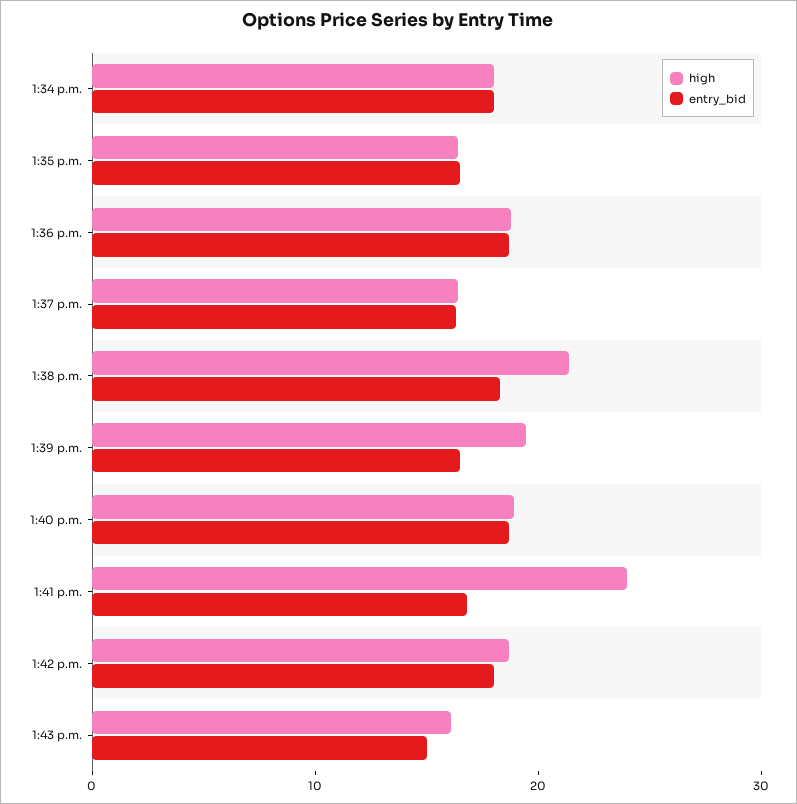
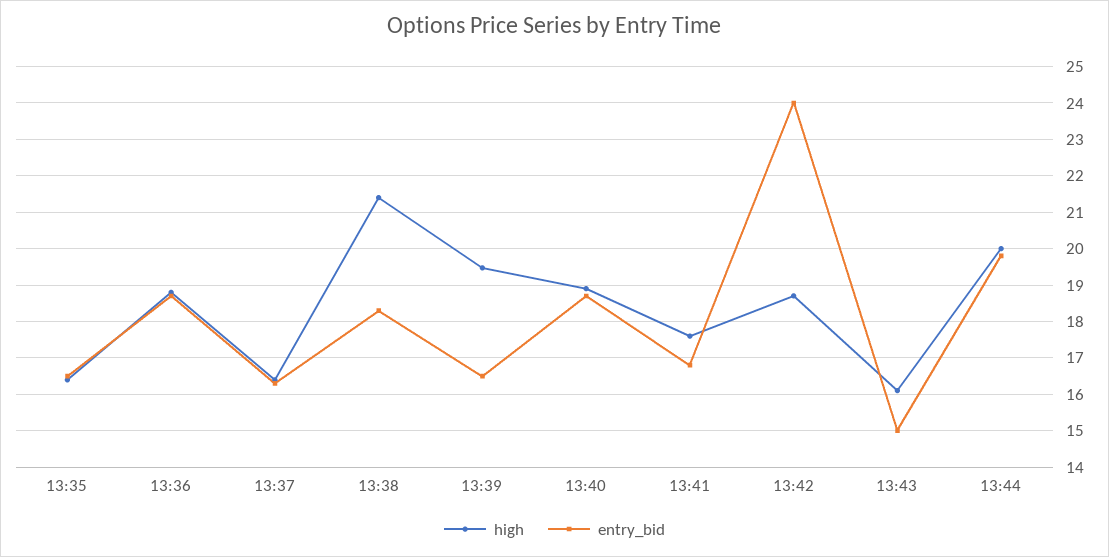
high, 1:34 p.m.: 18 -> none
entry_bid, 1:34 p.m.: 18 -> none
high, 1:41 p.m.: 24 -> 17.6
entry_bid, 1:42 p.m.: 18 -> 24
high, 13:44: none -> 20
entry_bid, 13:44: none -> 19.8

